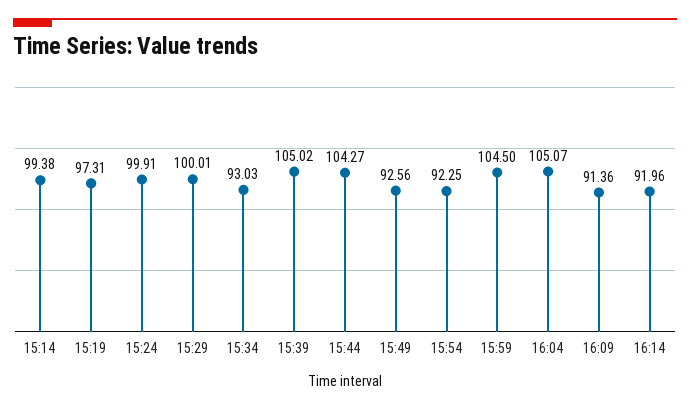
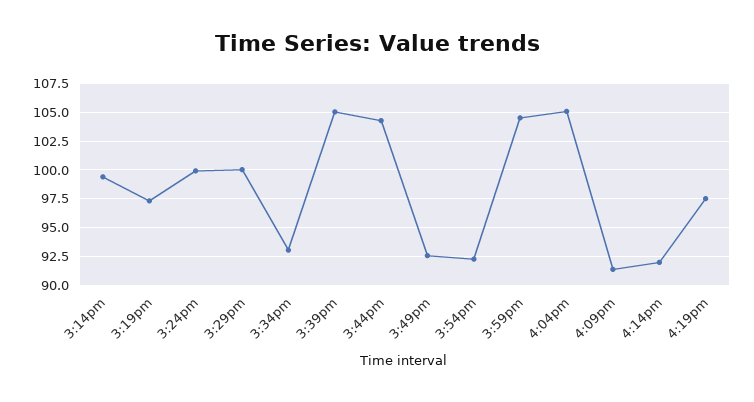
4:19pm: none -> 97.5

